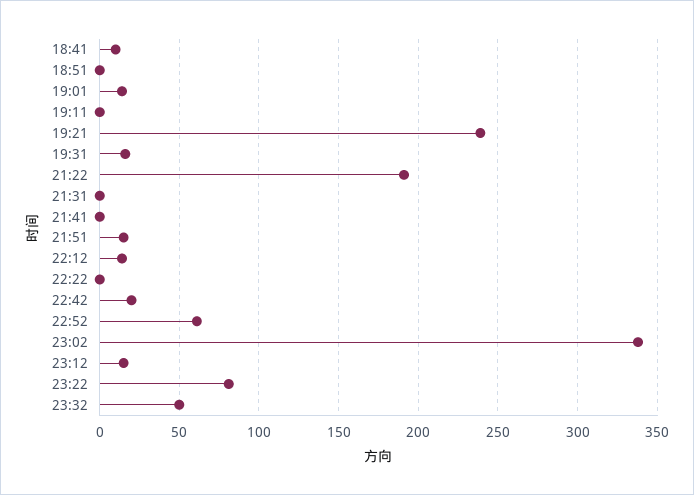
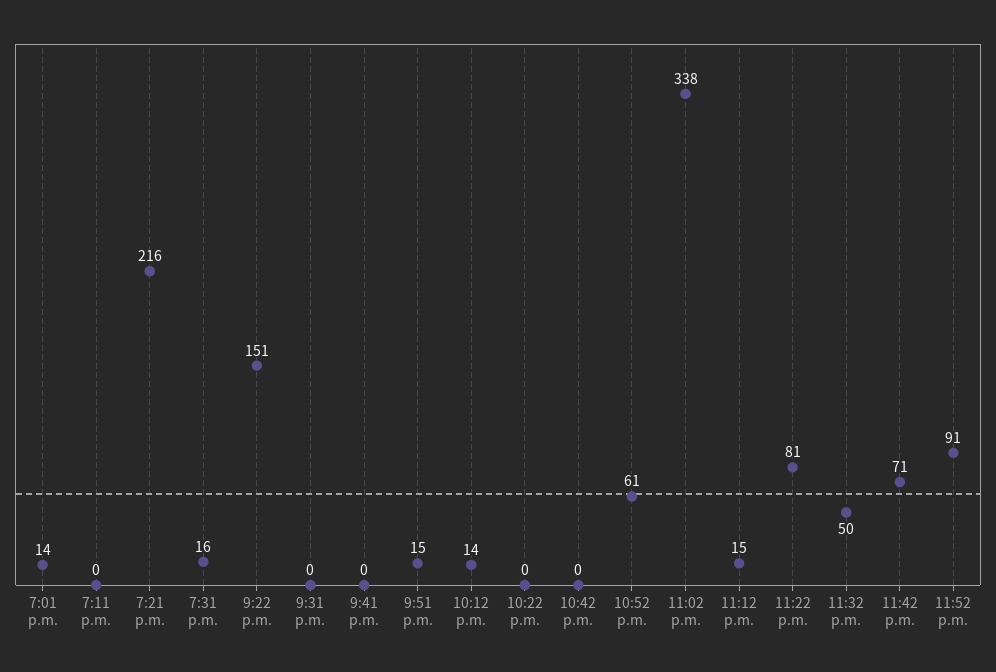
18:41: 10 -> none
18:51: 0 -> none
19:21: 240 -> 216
21:22: 190 -> 151
22:42: 20 -> 0
11:42 p.m.: none -> 71
11:52 p.m.: none -> 91

